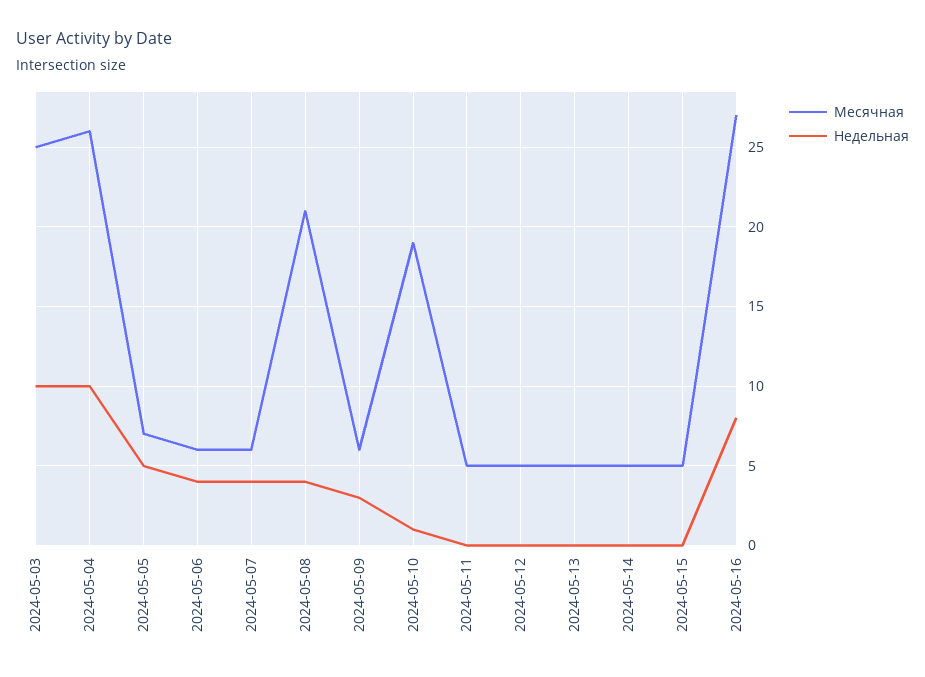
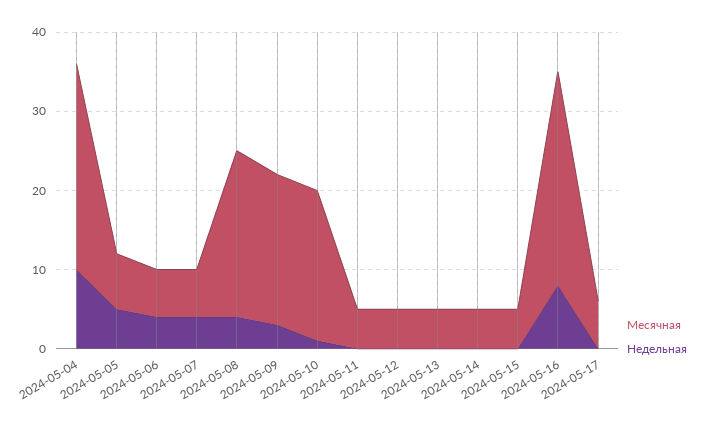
Месячная, 2024-05-03: 25 -> none
Недельная, 2024-05-03: 10 -> none
Месячная, 2024-05-09: 6 -> 20
Месячная, 2024-05-17: none -> 5
Недельная, 2024-05-17: none -> 0

